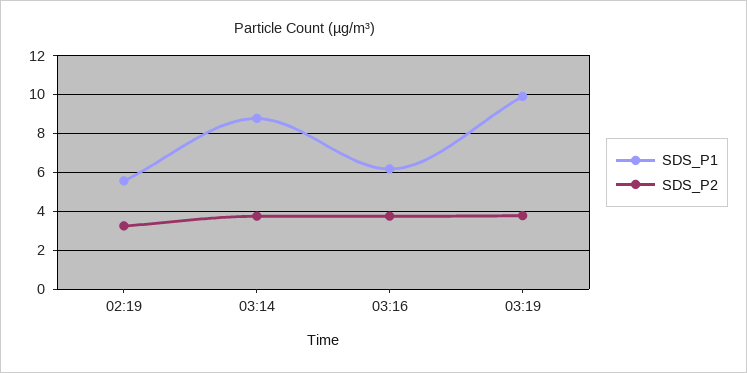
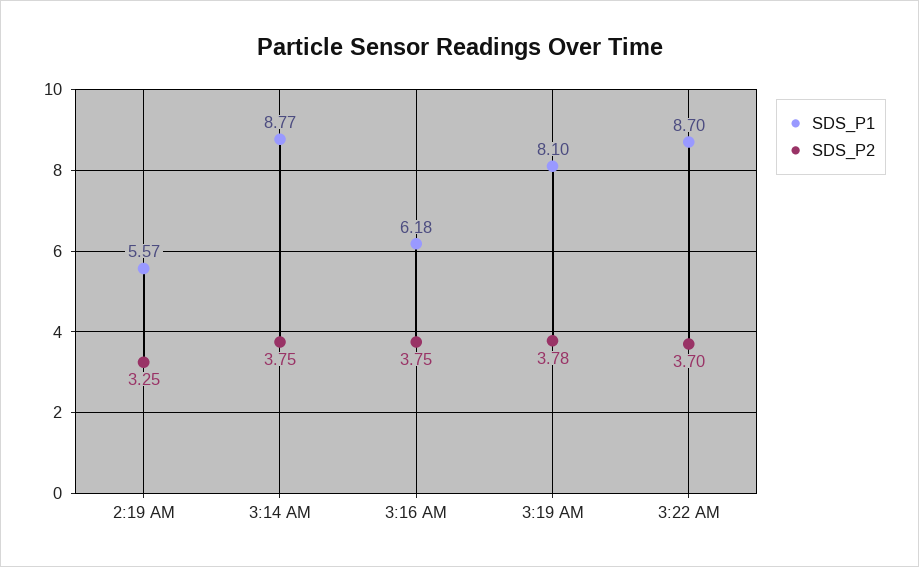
SDS_P1, 03:19: 10 -> 8.1
SDS_P1, 3:22 AM: none -> 8.7
SDS_P2, 3:22 AM: none -> 3.7

